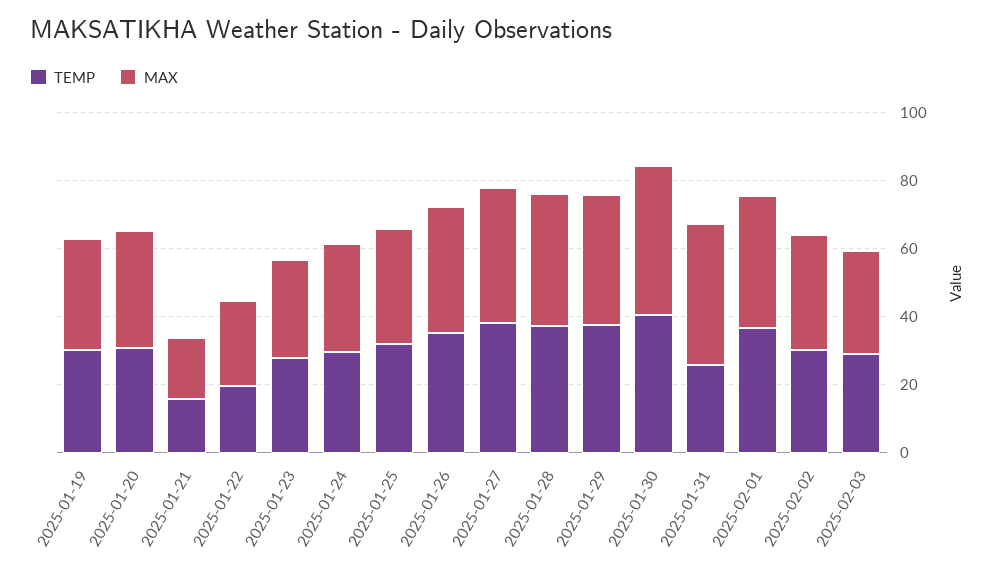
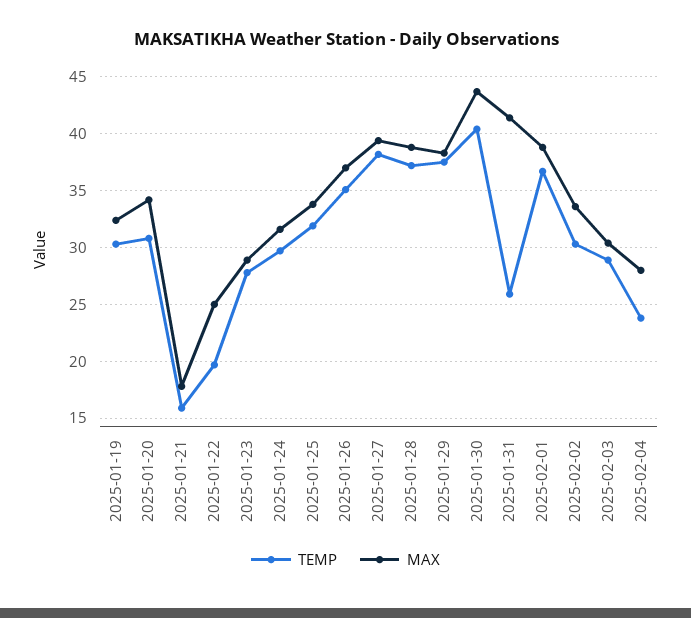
TEMP, 2025-02-04: none -> 24
MAX, 2025-02-04: none -> 28

